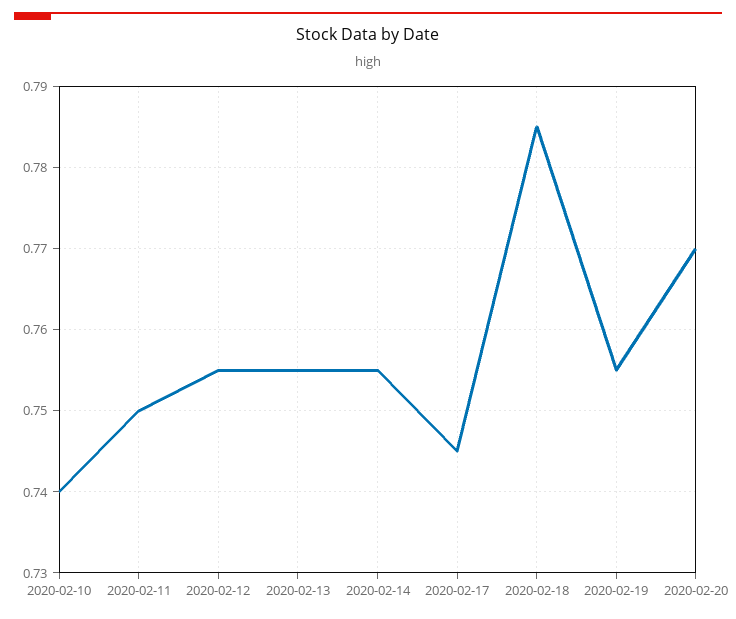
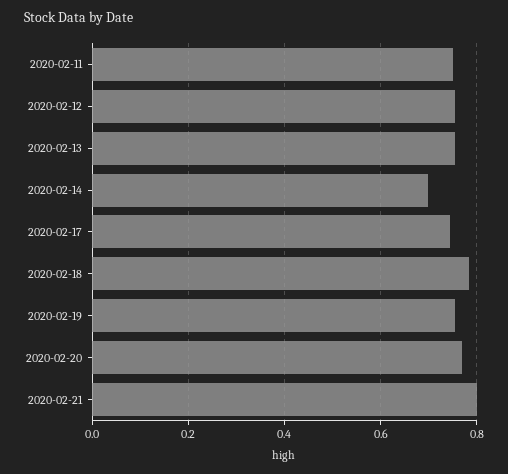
2020-02-10: 0.74 -> none
2020-02-14: 0.755 -> 0.7
2020-02-21: none -> 0.8

